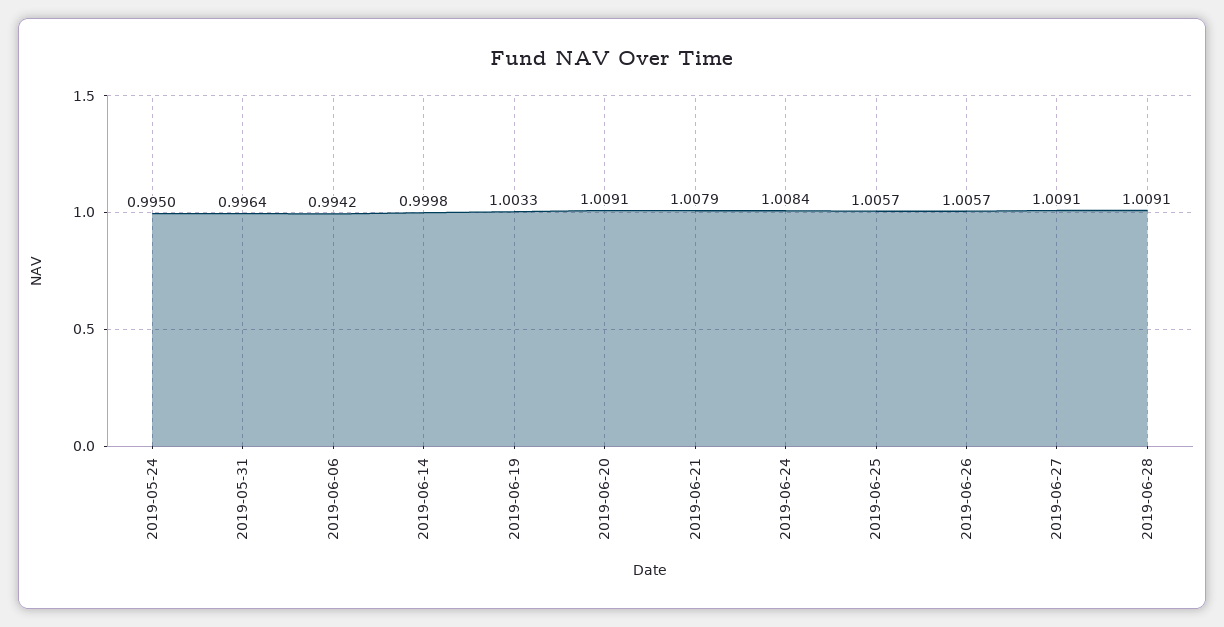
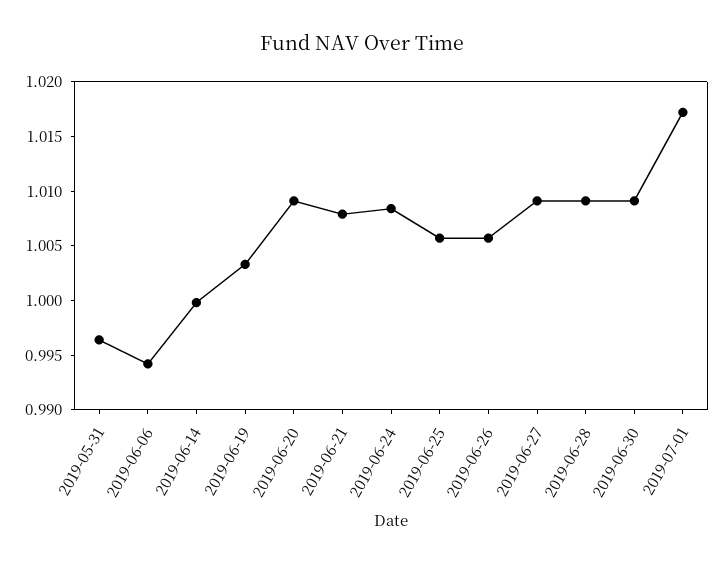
2019-05-24: 0.995 -> none
2019-06-30: none -> 1.009
2019-07-01: none -> 1.017

